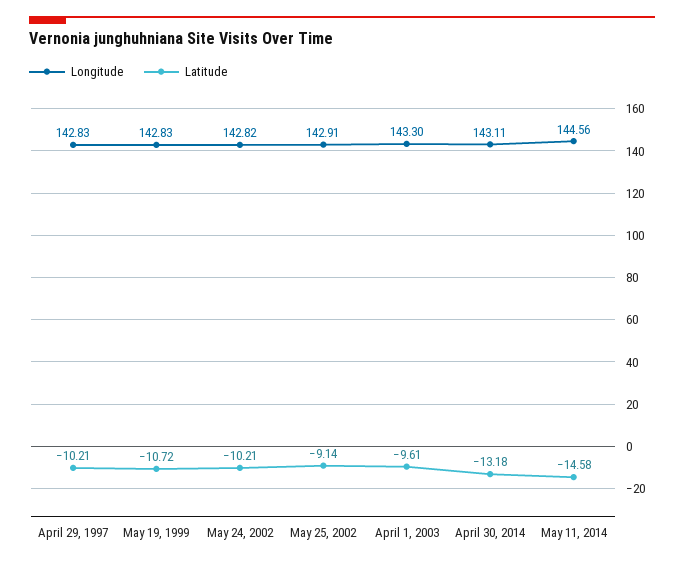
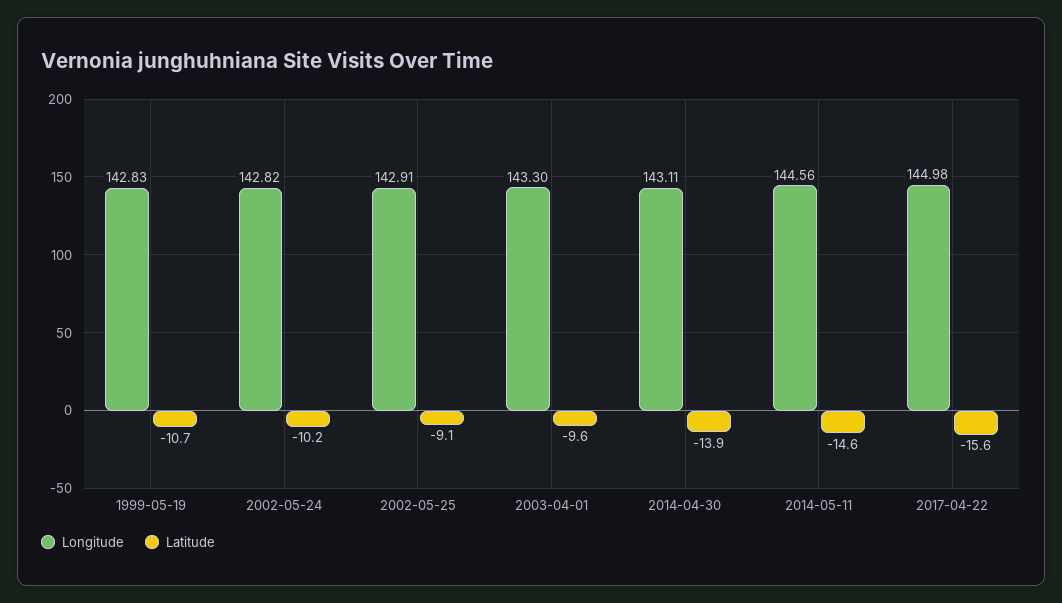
Longitude, April 29, 1997: 142.83 -> none
Latitude, April 29, 1997: -10.21 -> none
Latitude, April 30, 2014: -13.18 -> -13.9
Longitude, 2017-04-22: none -> 144.98
Latitude, 2017-04-22: none -> -15.6

